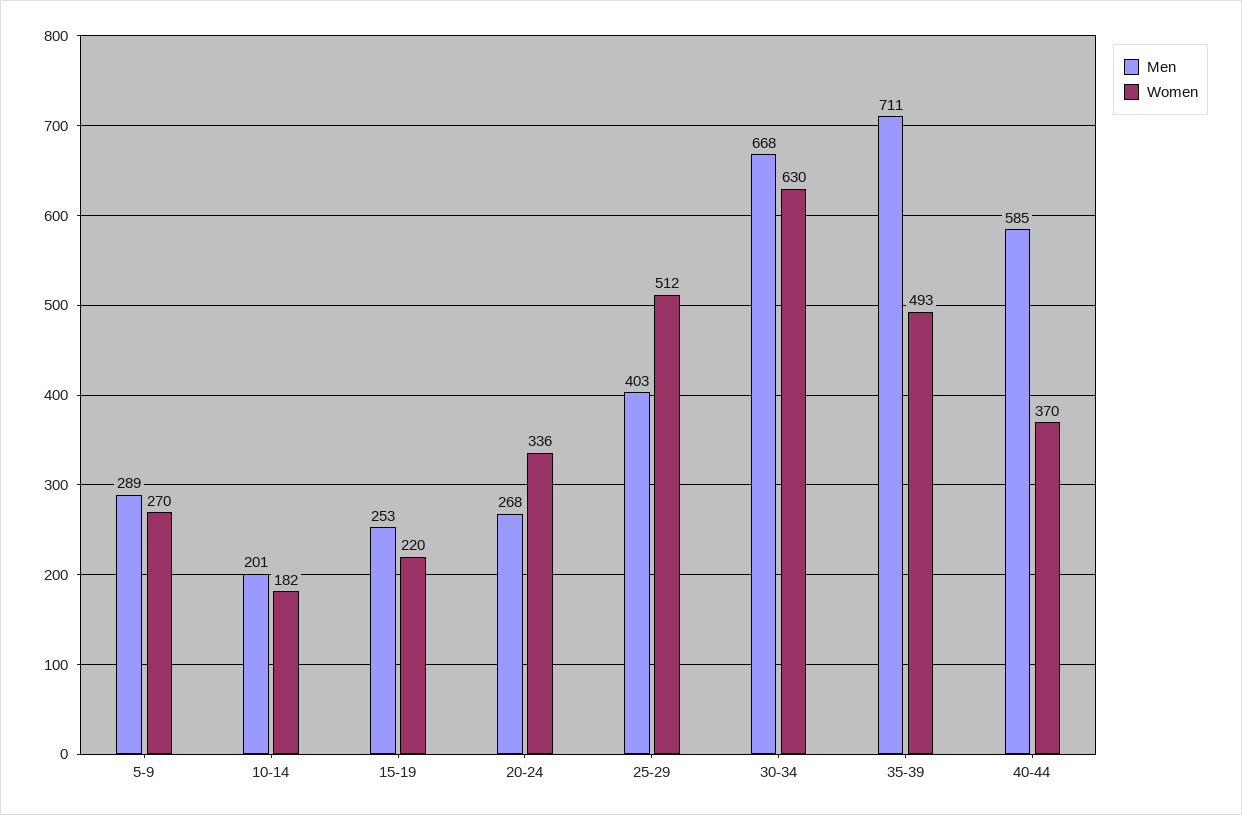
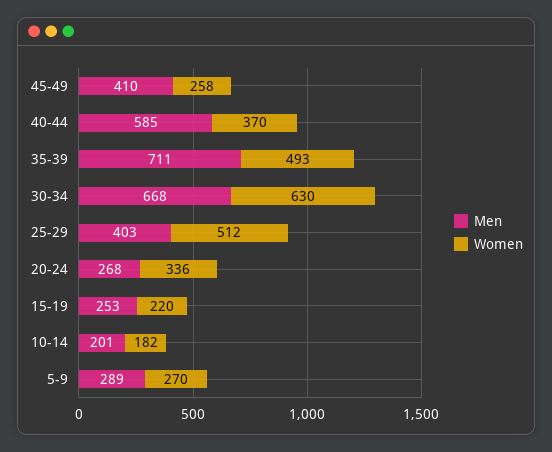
Men, 45-49: none -> 410
Women, 45-49: none -> 258

